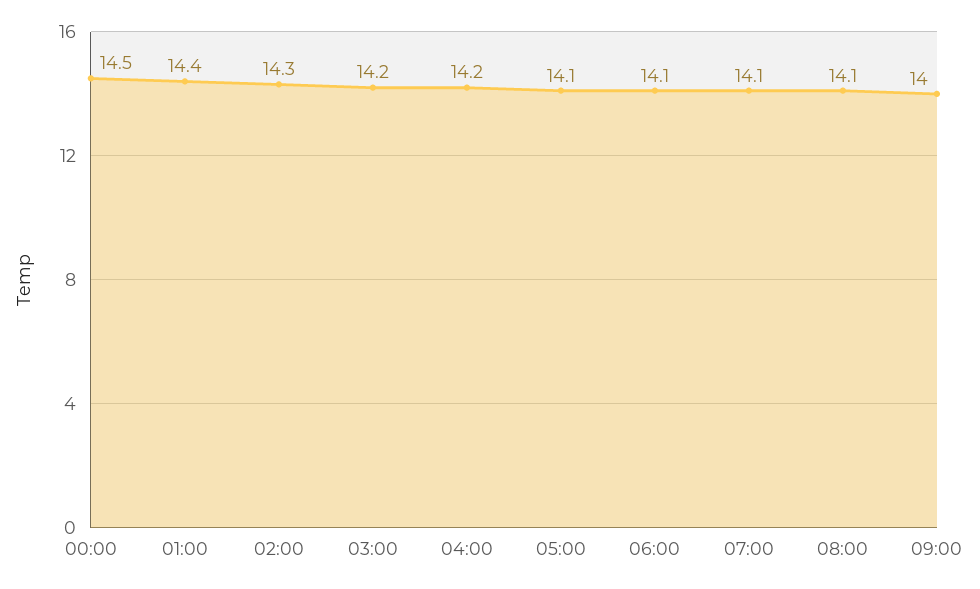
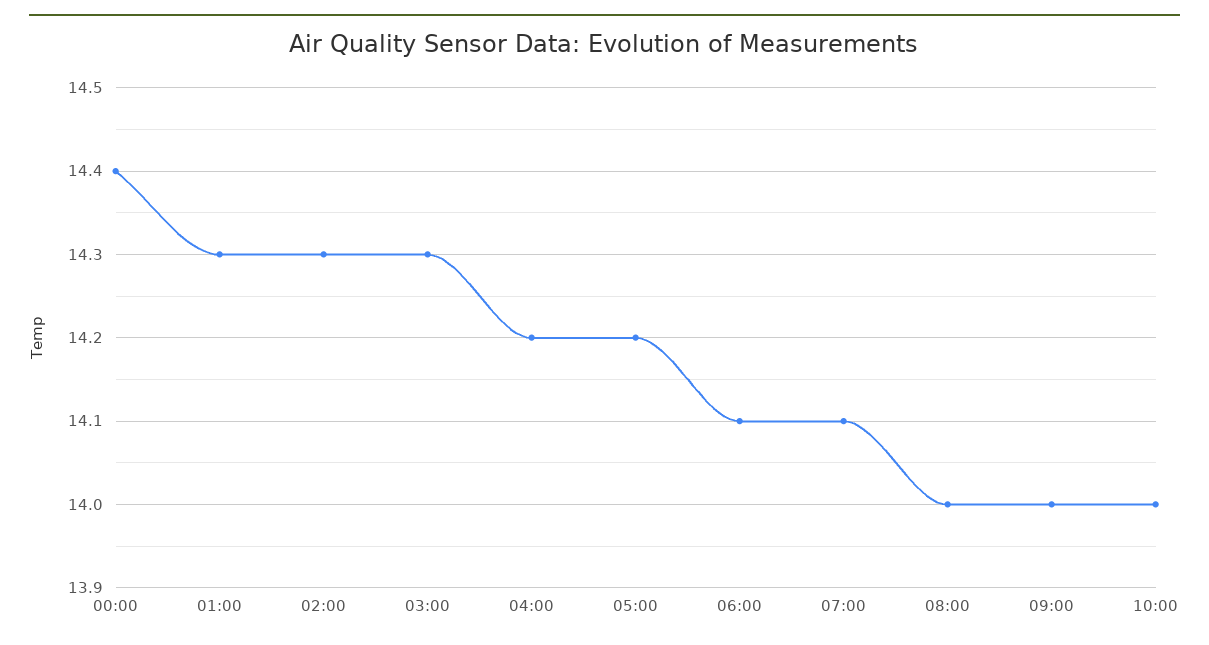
00:00: 14.5 -> 14.4
01:00: 14.4 -> 14.3
03:00: 14.2 -> 14.3
05:00: 14.1 -> 14.2
08:00: 14.1 -> 14
10:00: none -> 14

